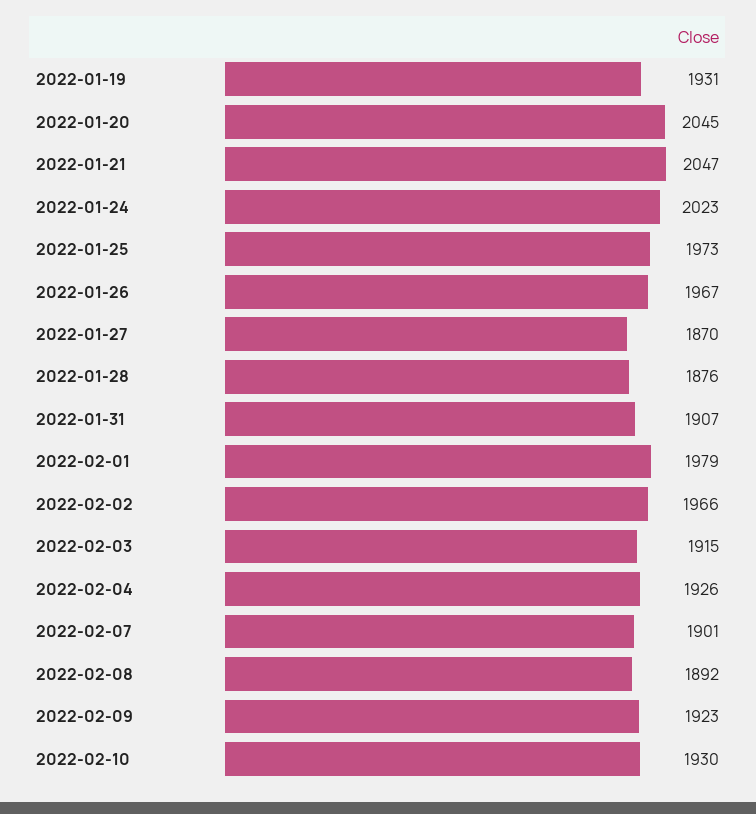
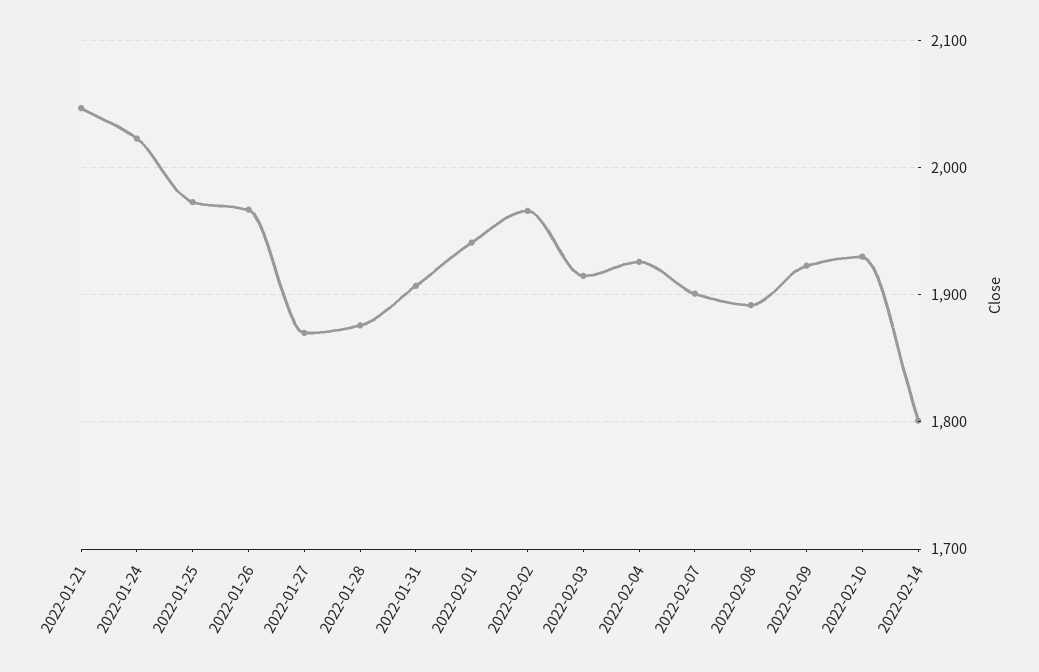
2022-01-19: 1931 -> none
2022-01-20: 2045 -> none
2022-02-01: 1979 -> 1940
2022-02-14: none -> 1800

